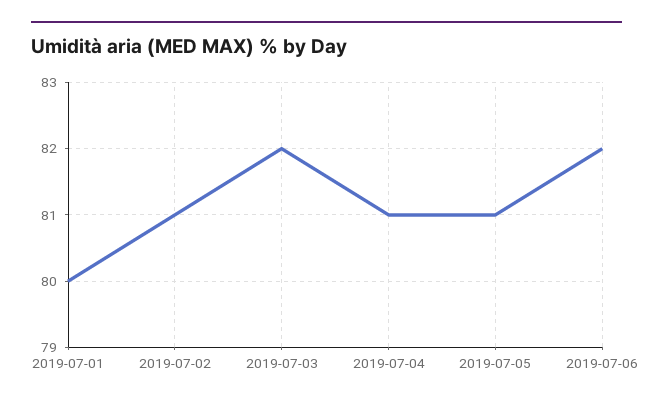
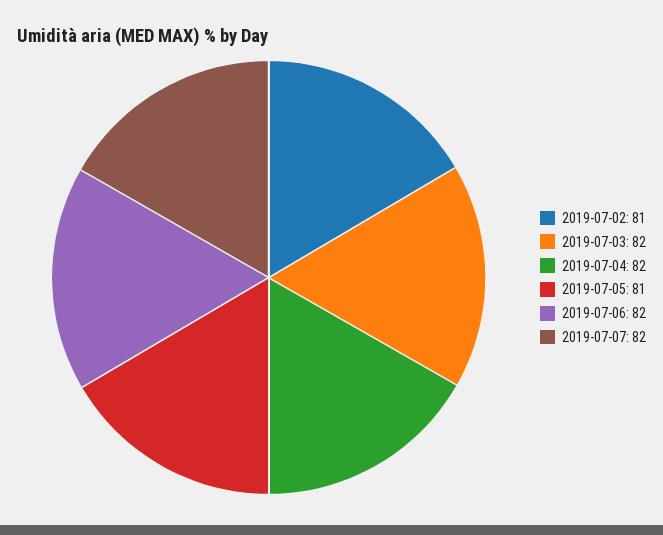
2019-07-01: 80 -> none
2019-07-04: 81 -> 82
2019-07-07: none -> 82

